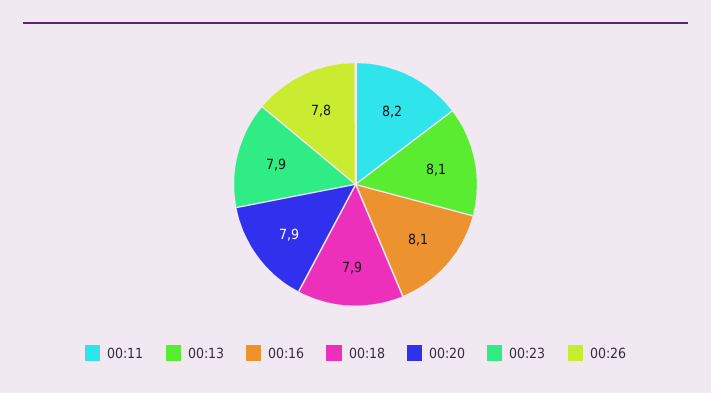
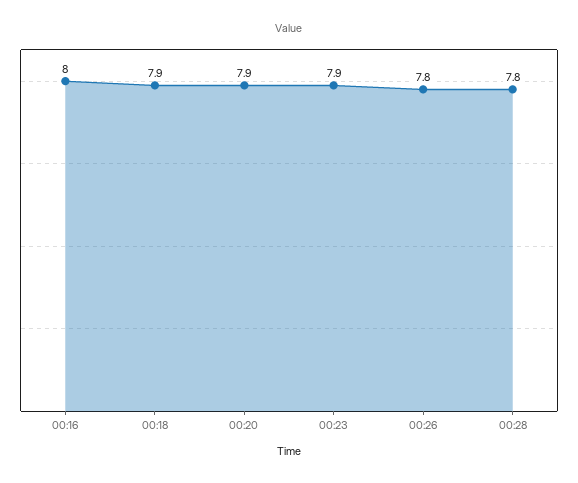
00:11: 8.2 -> none
00:13: 8.1 -> none
00:16: 8.1 -> 8
00:28: none -> 7.8

